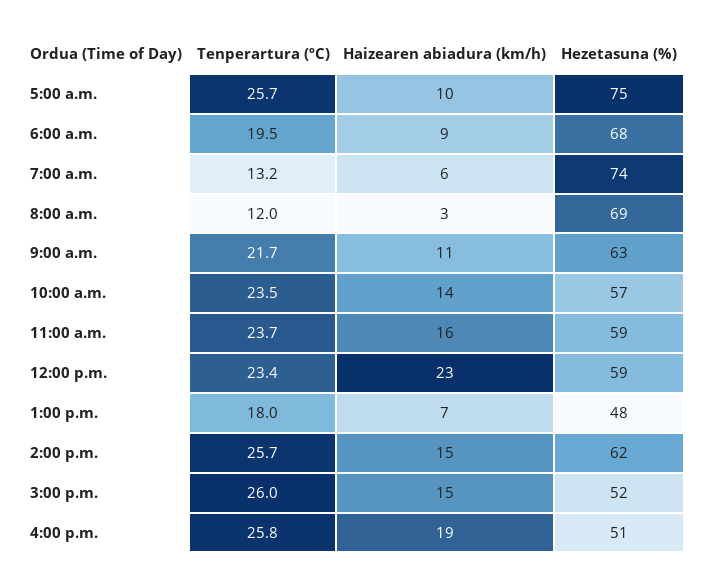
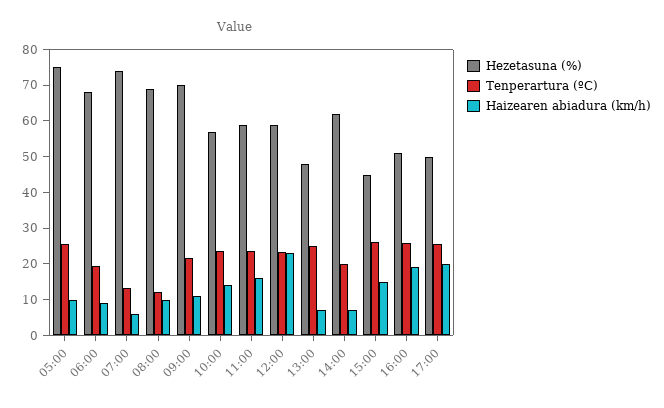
Haizearen abiadura (km/h), 8:00 a.m.: 3 -> 10
Hezetasuna (%), 9:00 a.m.: 63 -> 70
Tenperartura (ºC), 1:00 p.m.: 18 -> 25
Tenperartura (ºC), 2:00 p.m.: 25.7 -> 20
Haizearen abiadura (km/h), 2:00 p.m.: 15 -> 7.5
Hezetasuna (%), 3:00 p.m.: 52 -> 45
Hezetasuna (%), 17:00: none -> 50
Tenperartura (ºC), 17:00: none -> 25
Haizearen abiadura (km/h), 17:00: none -> 20

